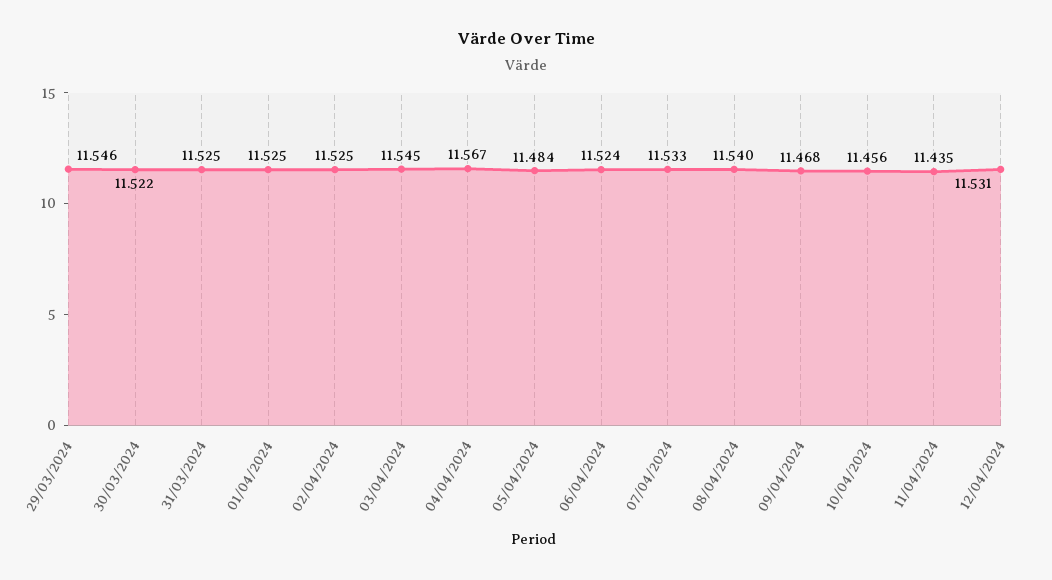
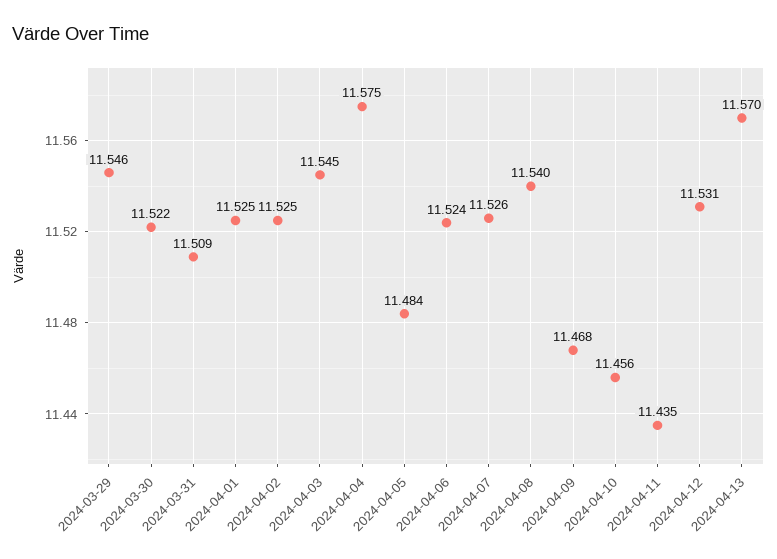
31/03/2024: 11.525 -> 11.509
04/04/2024: 11.567 -> 11.575
07/04/2024: 11.533 -> 11.526
2024-04-13: none -> 11.57

